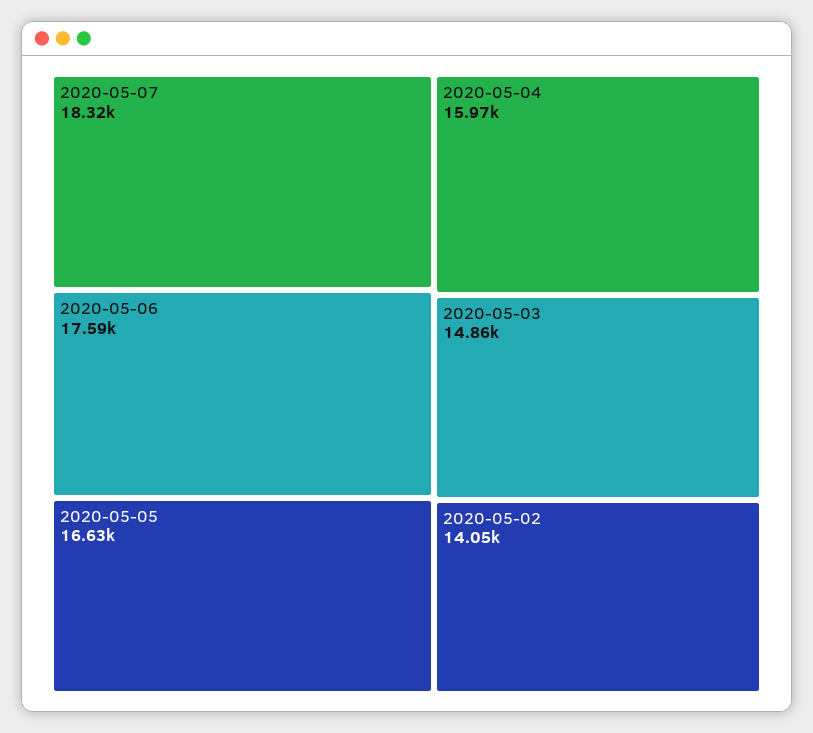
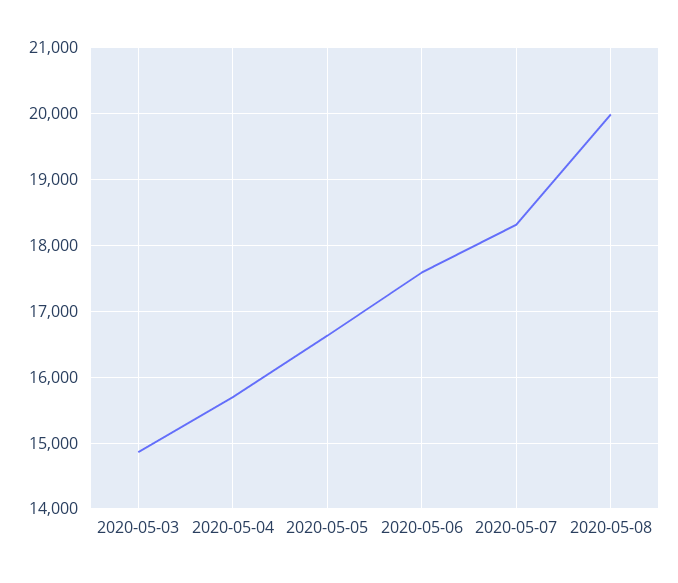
2020-05-04: 15970 -> 15700
2020-05-02: 14050 -> none
2020-05-08: none -> 20000

